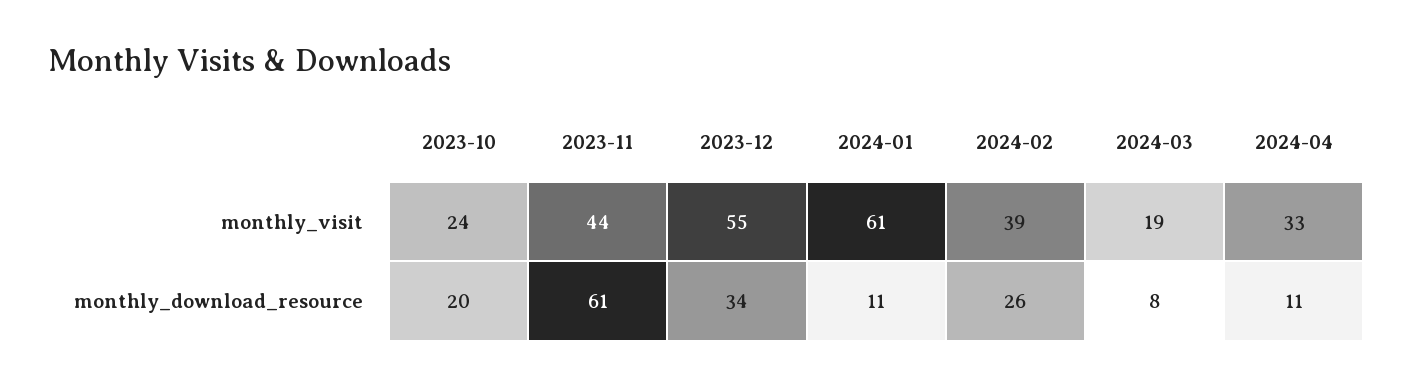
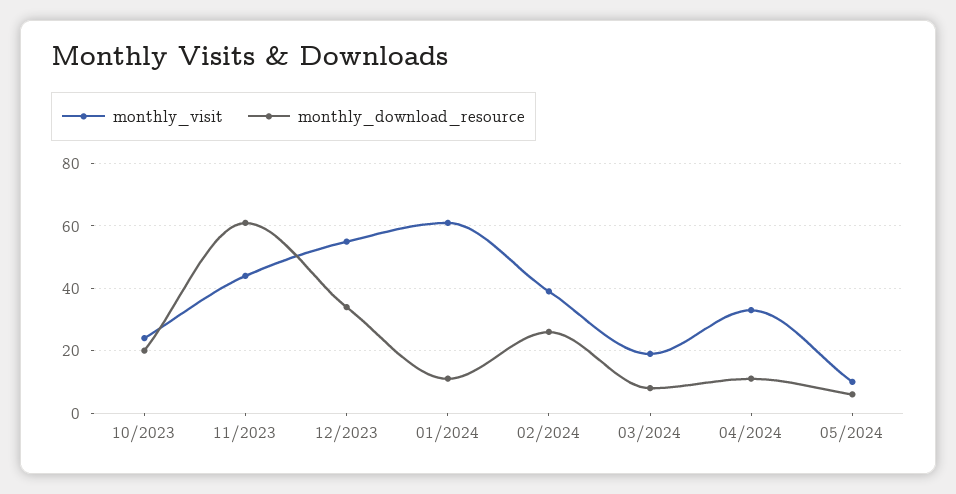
monthly_visit, 05/2024: none -> 10
monthly_download_resource, 05/2024: none -> 5

